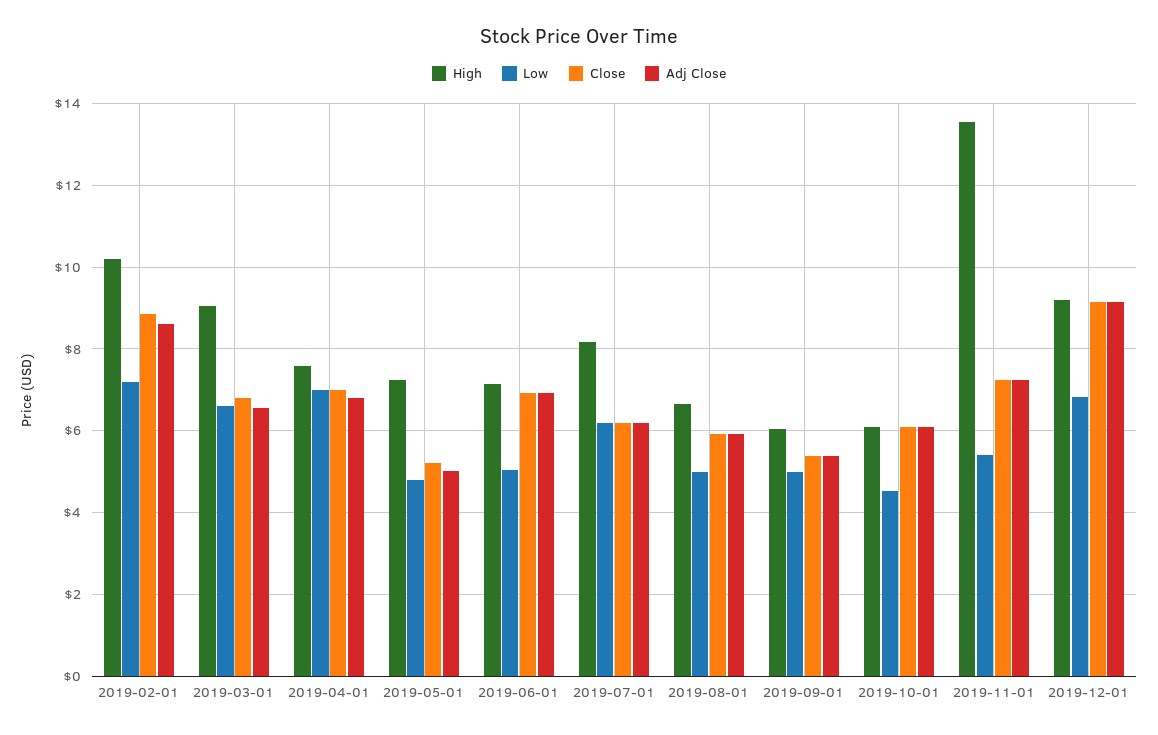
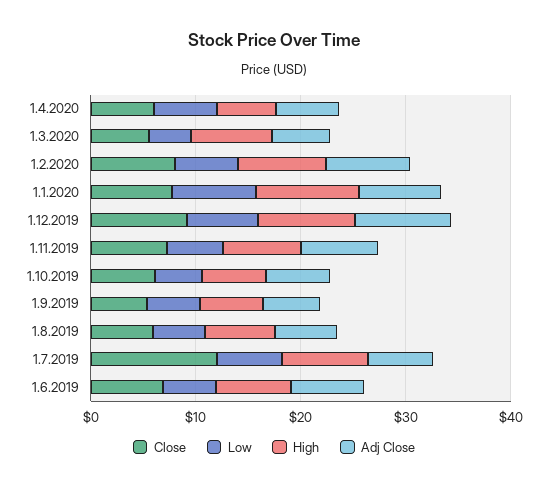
High, 2019-02-01: 10.2 -> none
Low, 2019-02-01: 7.2 -> none
Close, 2019-02-01: 8.8 -> none
Adj Close, 2019-02-01: 8.6 -> none
High, 2019-03-01: 9 -> none
Low, 2019-03-01: 6.6 -> none
Close, 2019-03-01: 6.8 -> none
Adj Close, 2019-03-01: 6.6 -> none
High, 2019-04-01: 7.6 -> none
Low, 2019-04-01: 7 -> none
Close, 2019-04-01: 7 -> none
Adj Close, 2019-04-01: 6.8 -> none
High, 2019-05-01: 7.2 -> none
Low, 2019-05-01: 4.8 -> none
Close, 2019-05-01: 5.2 -> none
Adj Close, 2019-05-01: 5 -> none
Close, 2019-07-01: 6.2 -> 12
High, 2019-11-01: 13.6 -> 8
Close, 1.4.2020: none -> 6
Low, 1.4.2020: none -> 6
High, 1.4.2020: none -> 6
Adj Close, 1.4.2020: none -> 6
Close, 1.3.2020: none -> 6
Low, 1.3.2020: none -> 4
High, 1.3.2020: none -> 8
Adj Close, 1.3.2020: none -> 6
Close, 1.2.2020: none -> 8
Low, 1.2.2020: none -> 6
High, 1.2.2020: none -> 8
Adj Close, 1.2.2020: none -> 8
Close, 1.1.2020: none -> 8
Low, 1.1.2020: none -> 8
High, 1.1.2020: none -> 10
Adj Close, 1.1.2020: none -> 8

